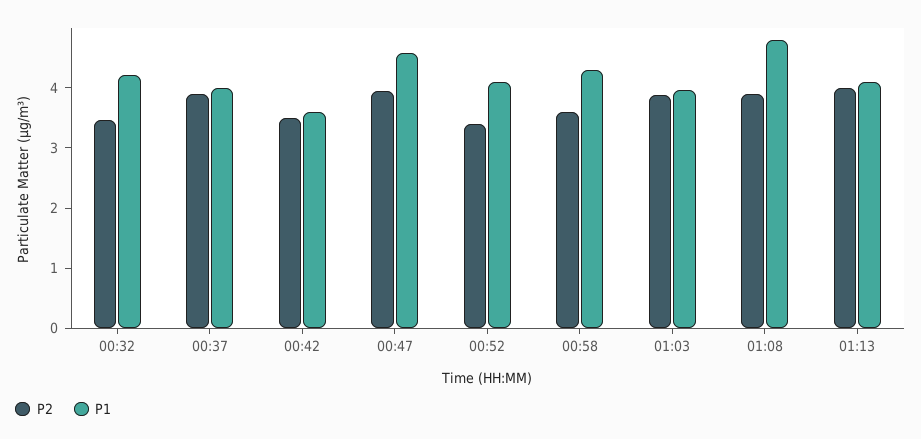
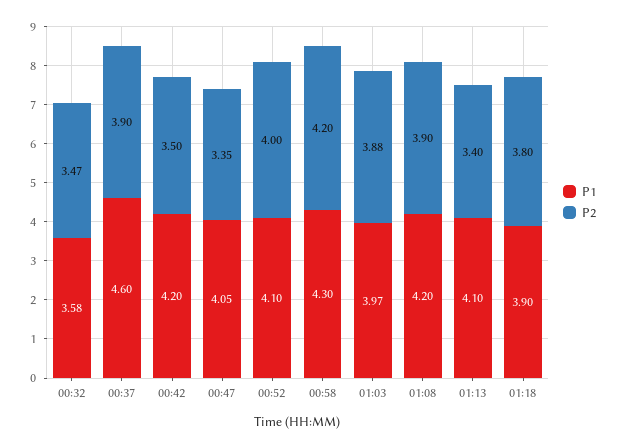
P1, 00:32: 4.2 -> 3.58
P1, 00:37: 4 -> 4.6
P1, 00:42: 3.6 -> 4.2
P2, 00:47: 4 -> 3.35
P1, 00:47: 4.6 -> 4.05
P2, 00:52: 3.4 -> 4
P2, 00:58: 3.6 -> 4.2
P1, 01:08: 4.8 -> 4.2
P2, 01:13: 4 -> 3.4
P1, 01:18: none -> 3.9
P2, 01:18: none -> 3.8

